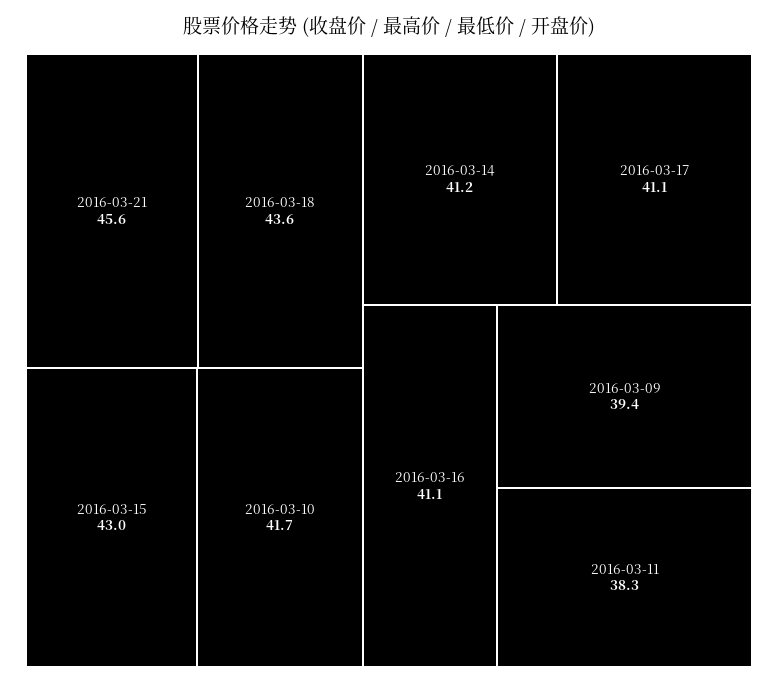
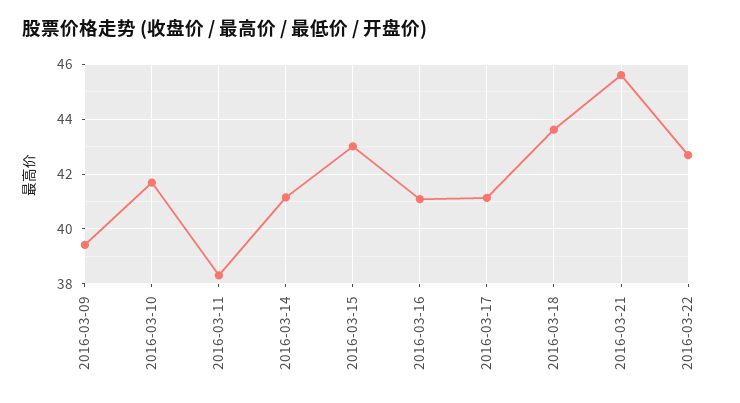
2016-03-22: none -> 42.75

